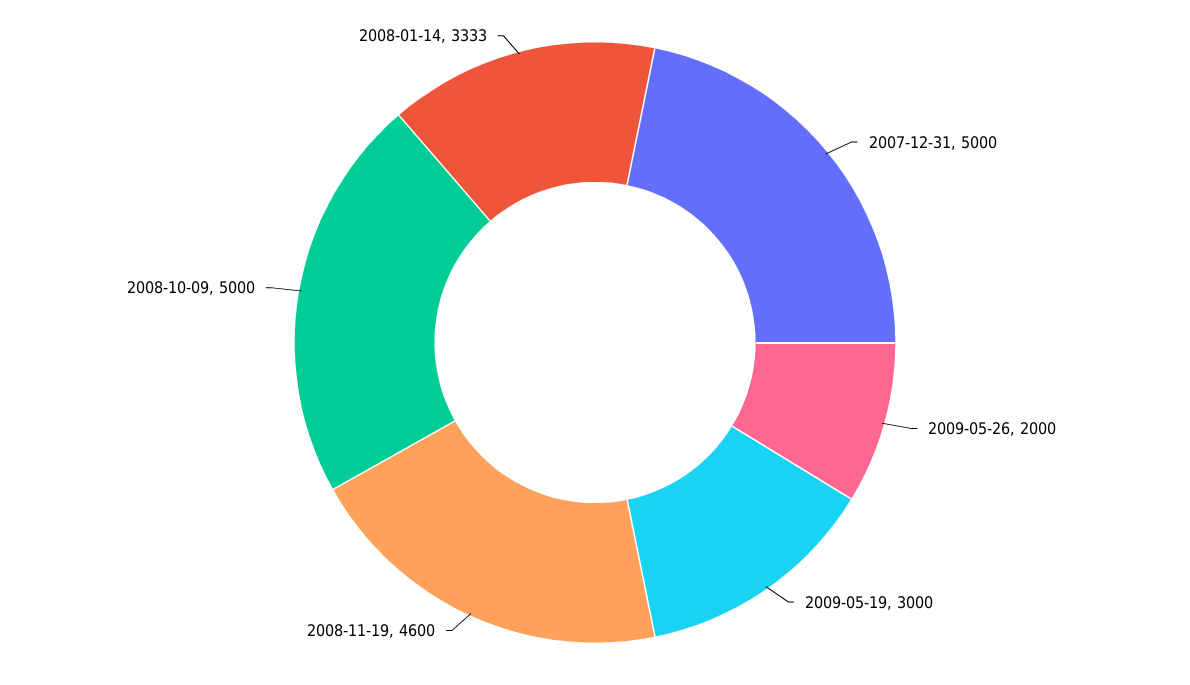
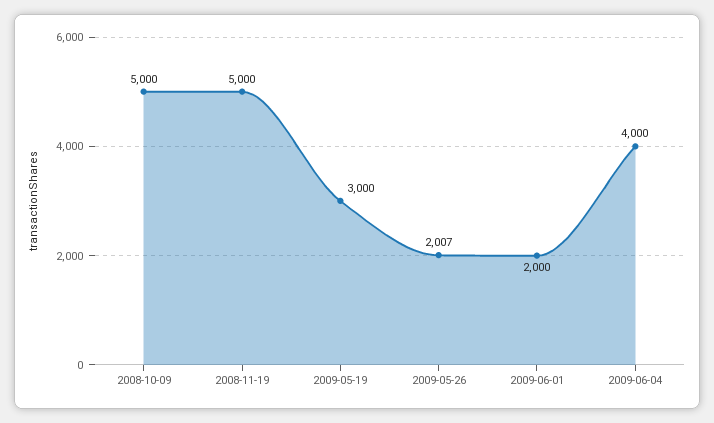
2007-12-31: 5000 -> none
2009-05-26: 2000 -> 2007
2008-11-19: 4600 -> 5000
2008-01-14: 3333 -> none
2009-06-01: none -> 2000
2009-06-04: none -> 4000

